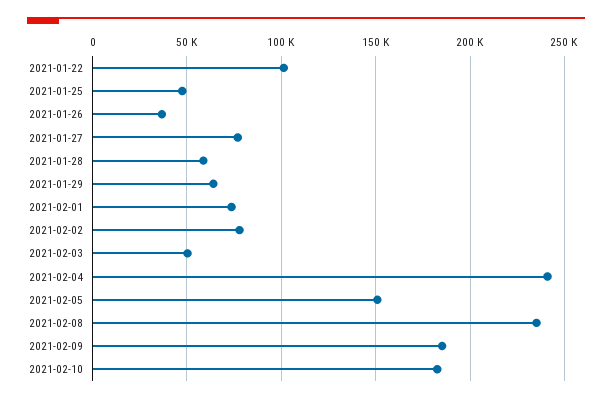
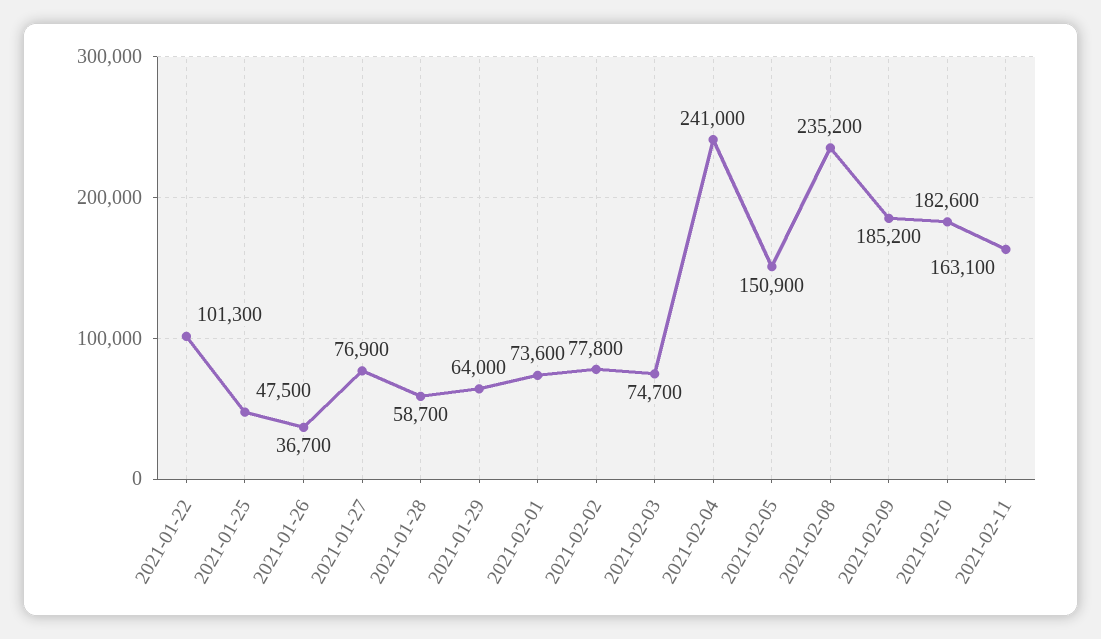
2021-02-03: 50000 -> 74700
2021-02-11: none -> 163100

